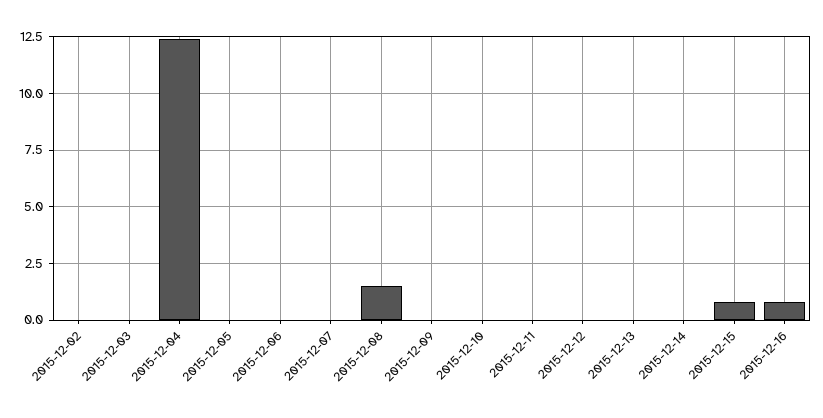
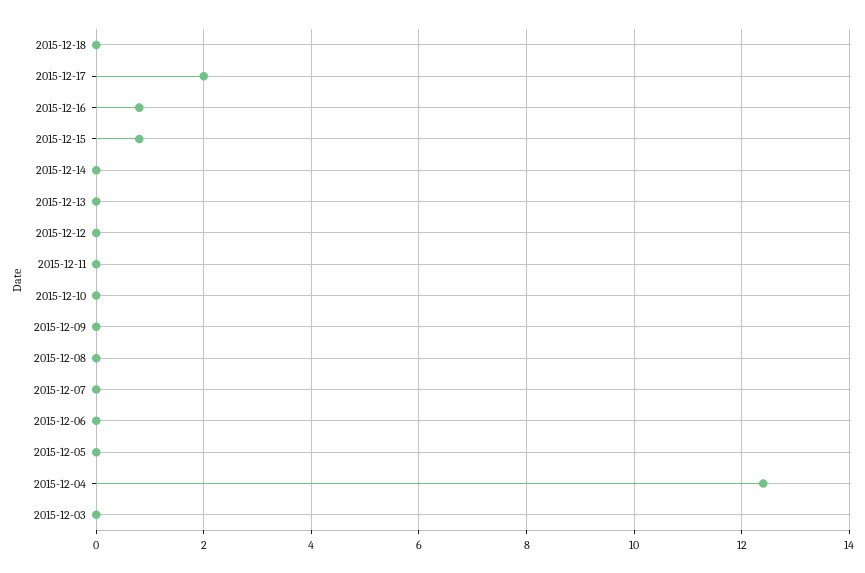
2015-12-02: 0 -> none
2015-12-08: 1.5 -> 0
2015-12-18: none -> 0
2015-12-17: none -> 2

